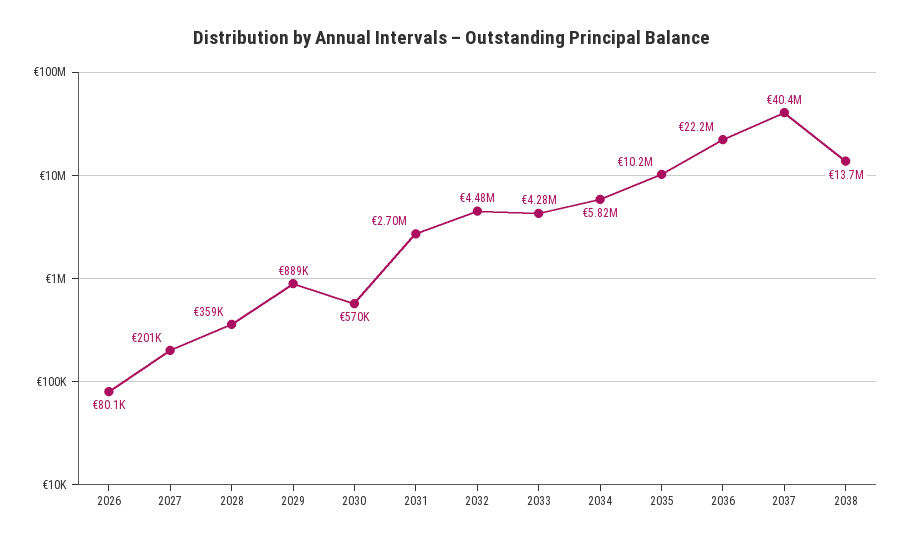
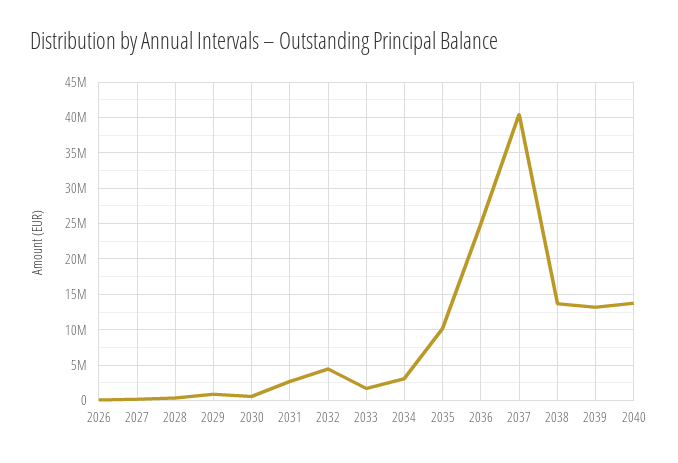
2033: 4280000 -> 2000000
2034: 5820000 -> 3000000
2036: 22200000 -> 25000000
2039: none -> 13000000
2040: none -> 14000000

